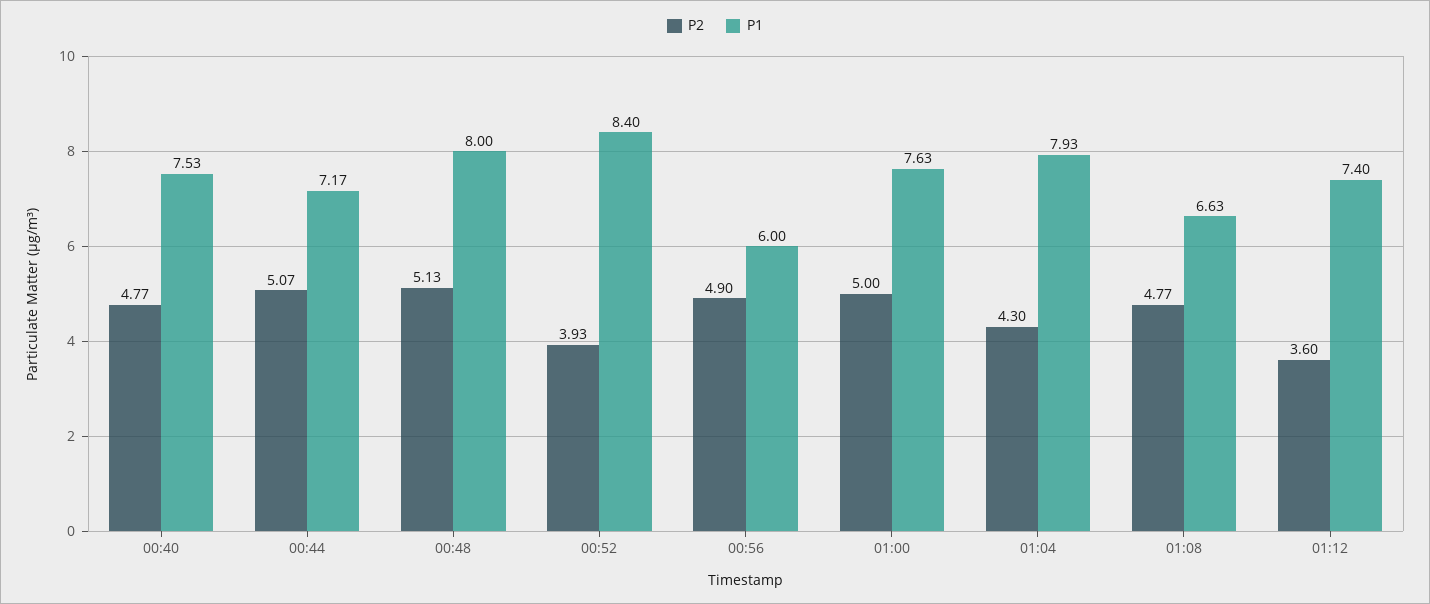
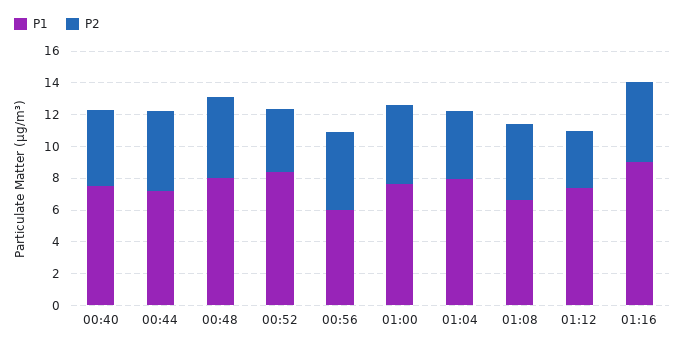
P1, 01:16: none -> 9
P2, 01:16: none -> 5

